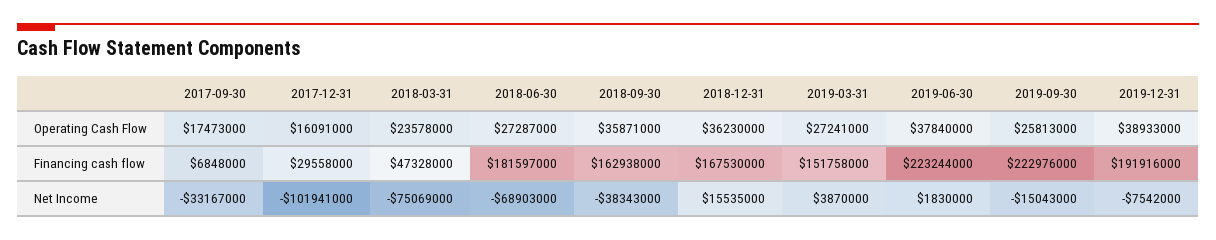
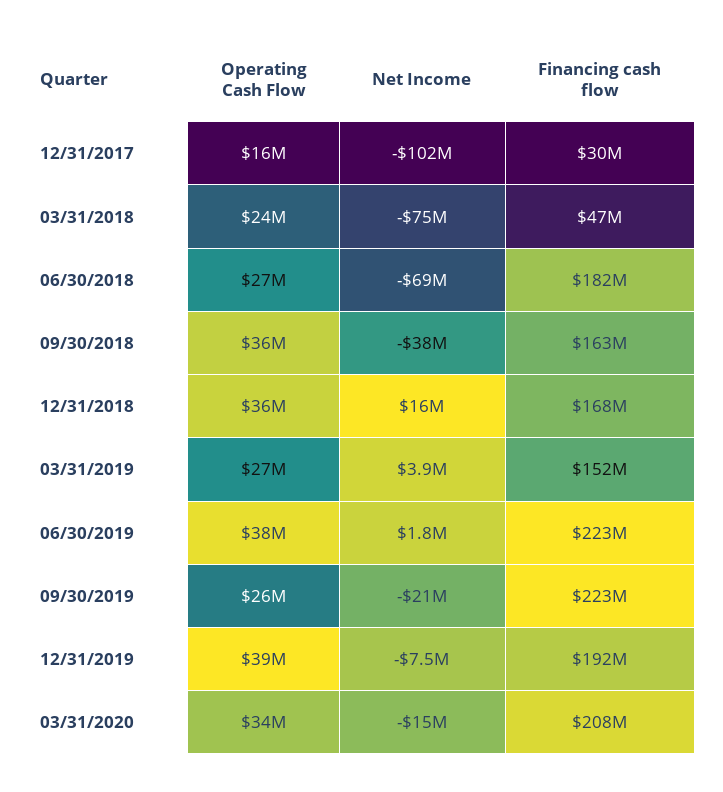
2017-09-30, Operating Cash Flow: 17473000 -> none
2017-09-30, Financing cash flow: 6848000 -> none
2017-09-30, Net Income: -33167000 -> none
2019-09-30, Net Income: -15043000 -> -21000000
03/31/2020, Operating Cash Flow: none -> 34000000
03/31/2020, Net Income: none -> -15000000
03/31/2020, Financing cash flow: none -> 208000000

